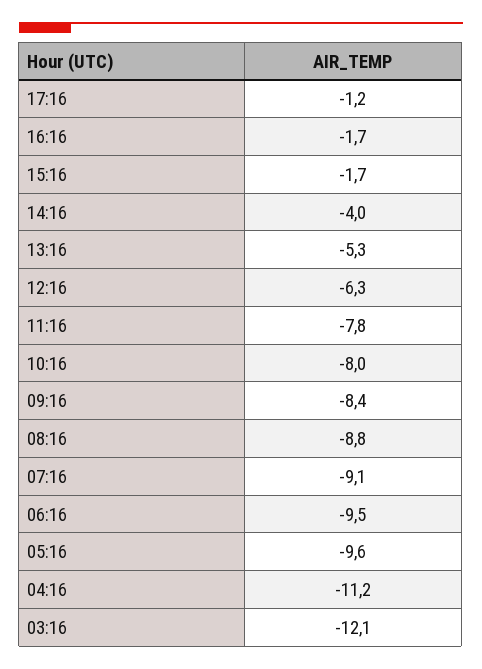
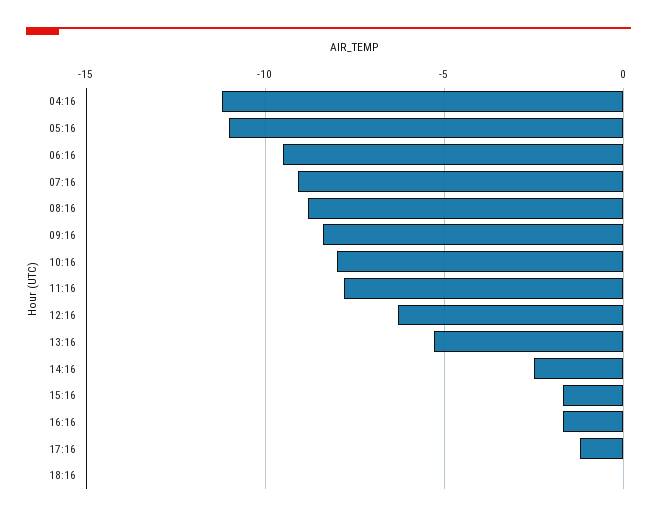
14:16: -4 -> -2.5
05:16: -9.6 -> -11
03:16: -12.1 -> none
18:16: none -> 0

